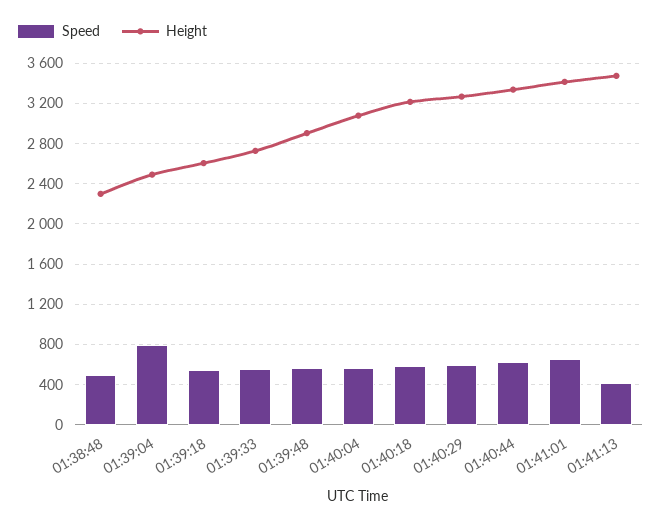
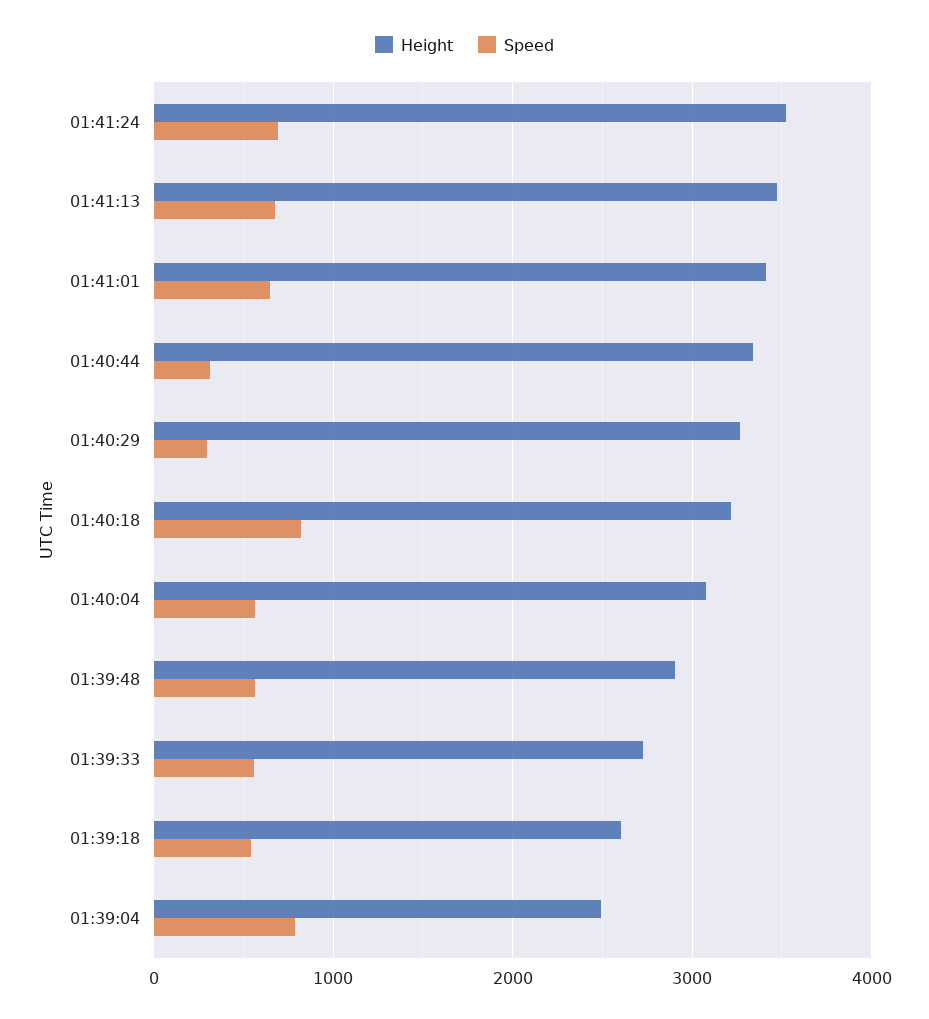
Speed, 01:38:48: 500 -> none
Height, 01:38:48: 2300 -> none
Speed, 01:40:18: 600 -> 800
Speed, 01:40:29: 600 -> 300
Speed, 01:40:44: 600 -> 300
Speed, 01:41:13: 400 -> 700
Height, 01:41:24: none -> 3500
Speed, 01:41:24: none -> 700

